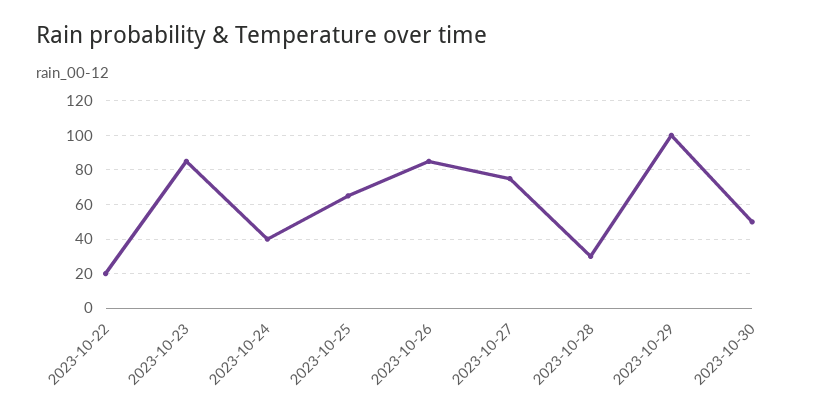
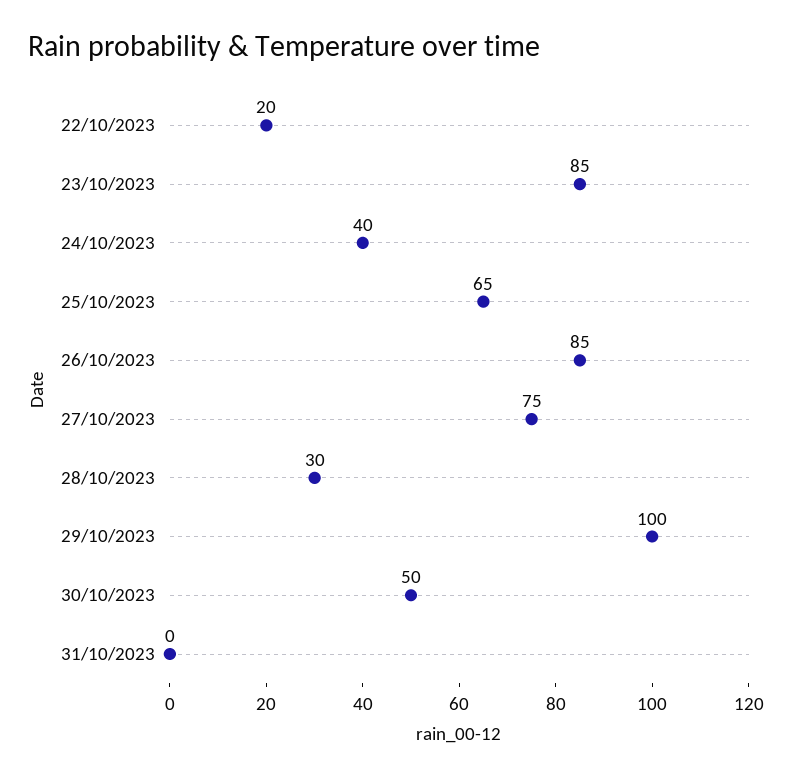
31/10/2023: none -> 0

